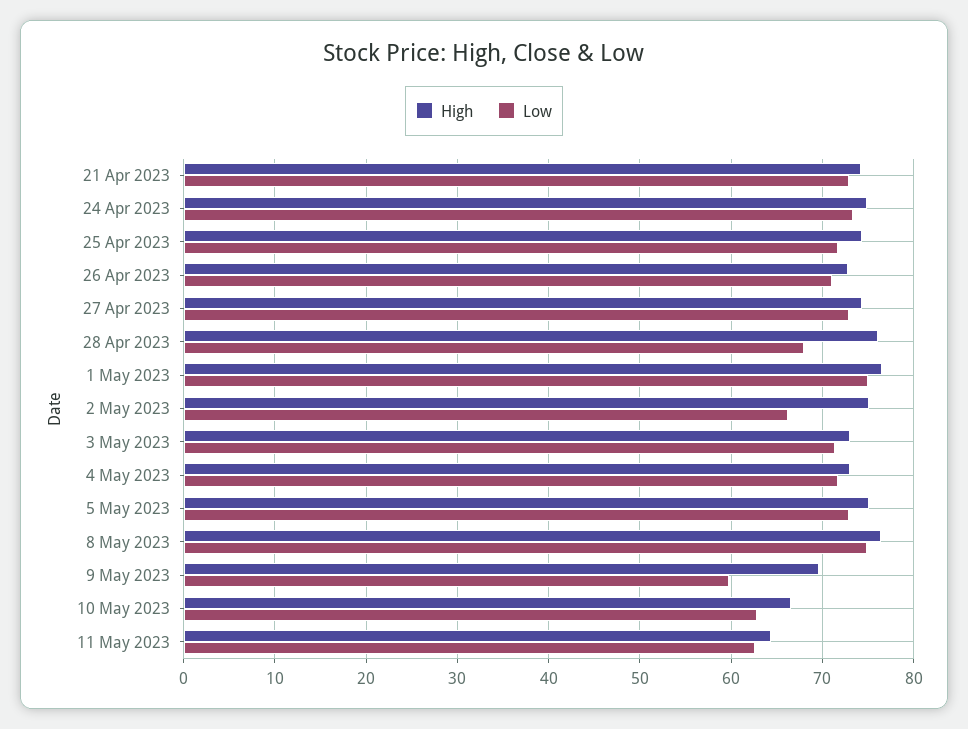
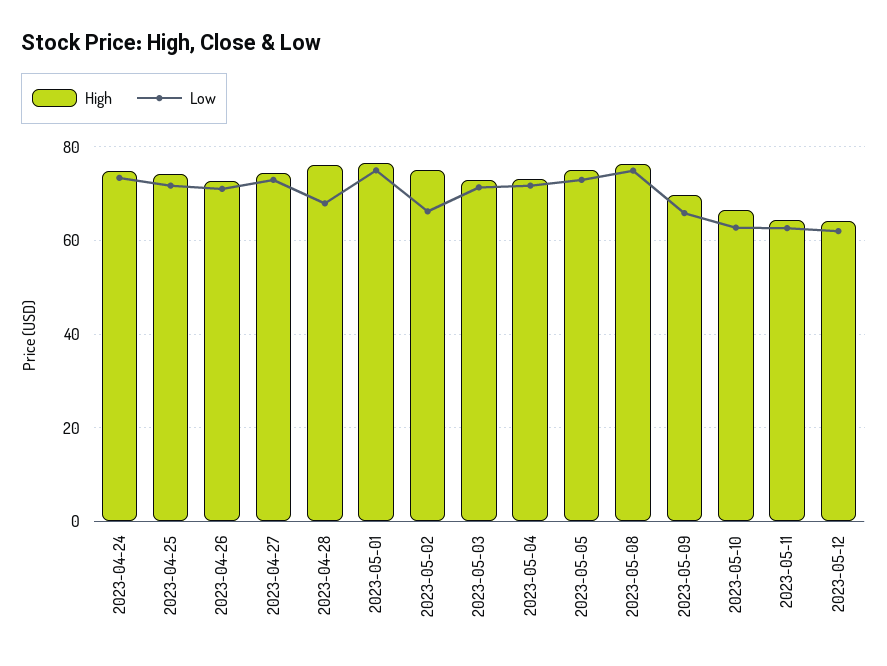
High, 21 Apr 2023: 74 -> none
Low, 21 Apr 2023: 73 -> none
Low, 9 May 2023: 60 -> 66
High, 2023-05-12: none -> 64
Low, 2023-05-12: none -> 62

